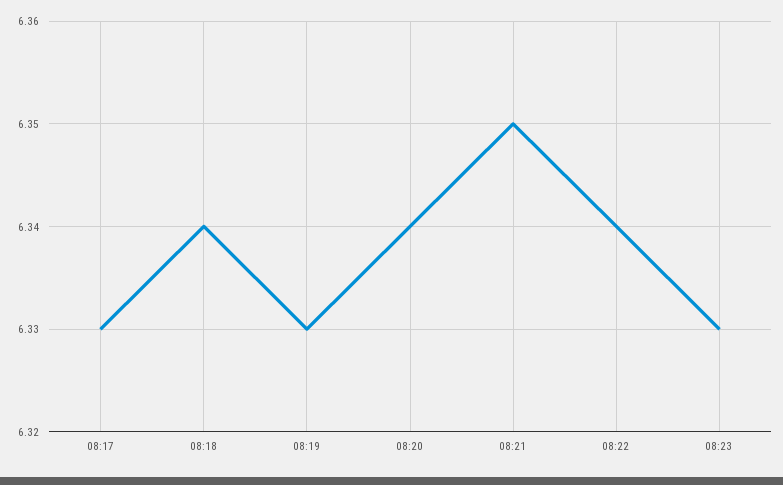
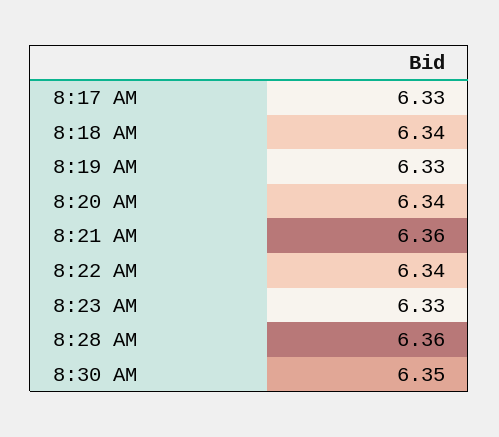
08:21: 6.35 -> 6.36
8:28 AM: none -> 6.36
8:30 AM: none -> 6.35

